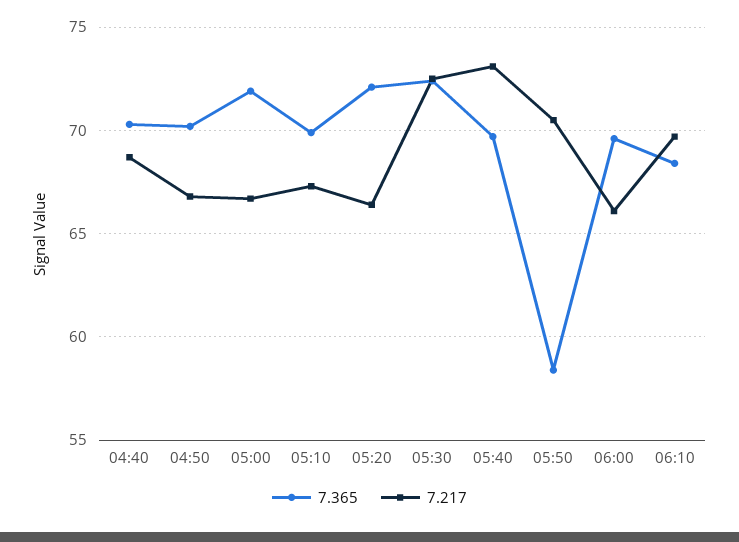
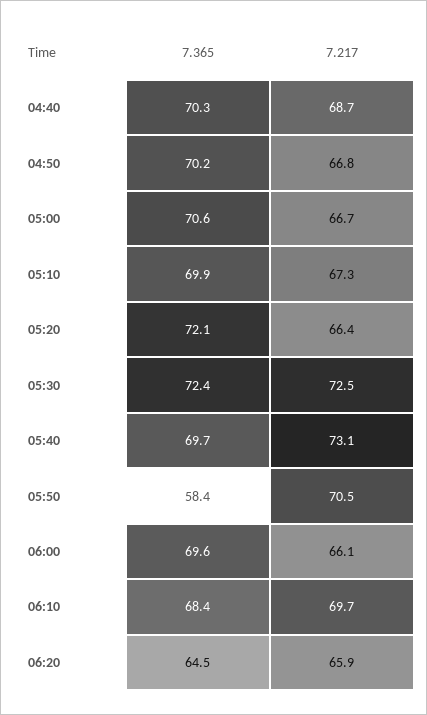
7.365, 05:00: 72 -> 70.6
7.365, 06:20: none -> 64.5
7.217, 06:20: none -> 65.9

